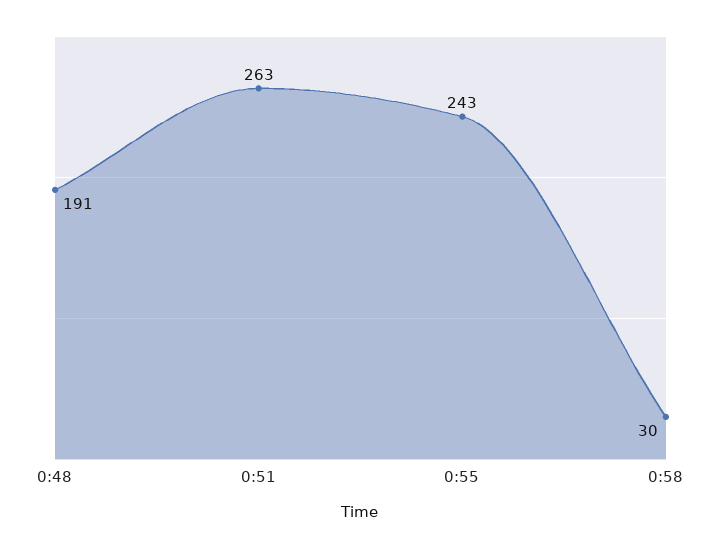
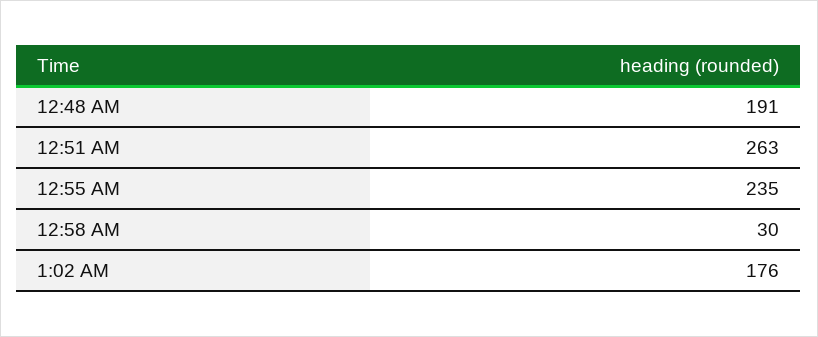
0:55: 243 -> 235
1:02 AM: none -> 176

